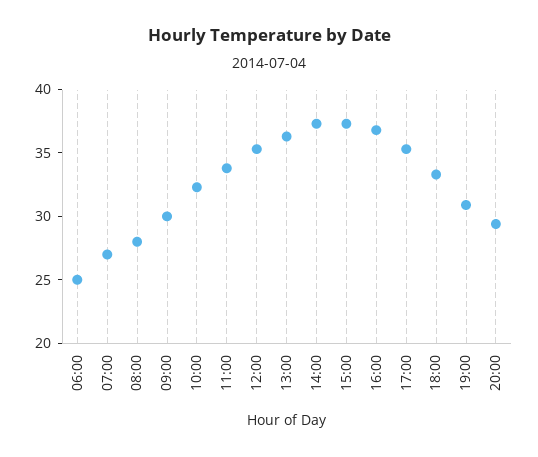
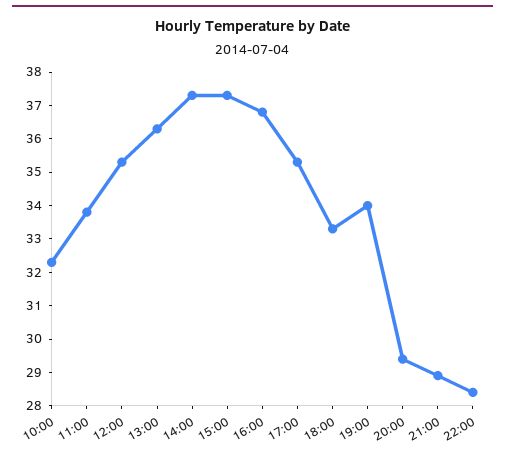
06:00: 25 -> none
07:00: 27 -> none
08:00: 28 -> none
09:00: 30 -> none
19:00: 31 -> 34
21:00: none -> 29
22:00: none -> 28.5

